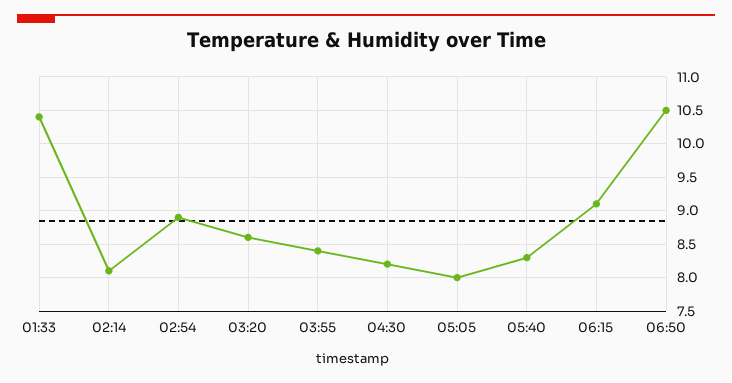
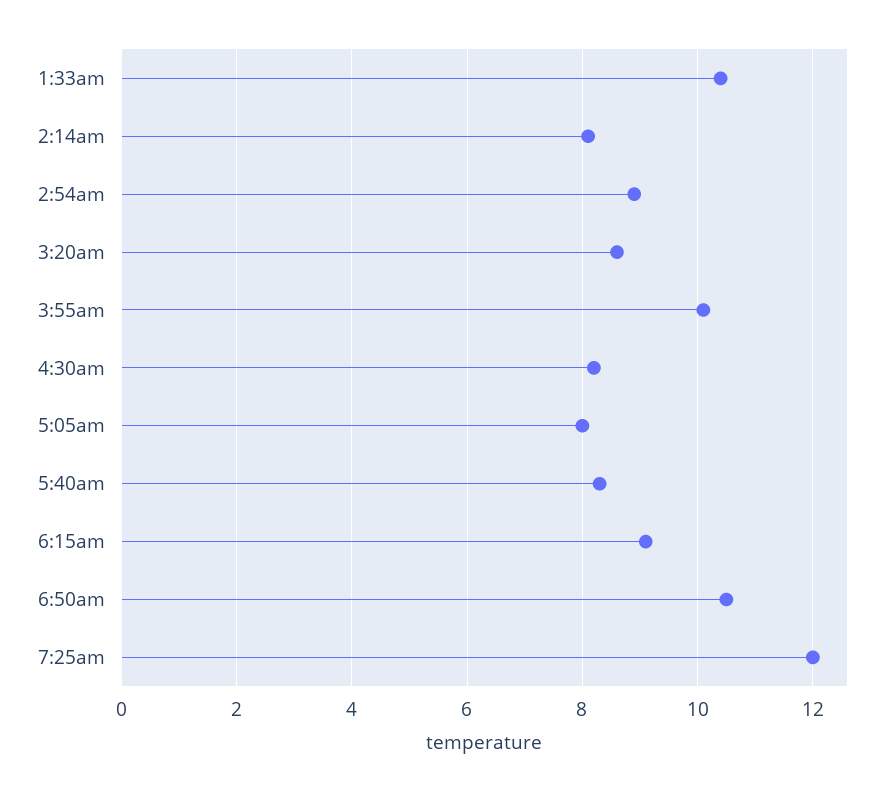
03:55: 8.4 -> 10
7:25am: none -> 12

